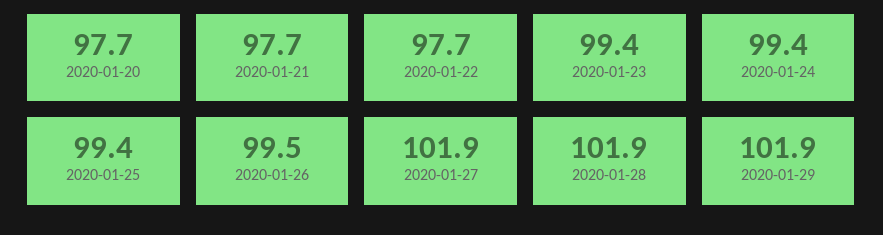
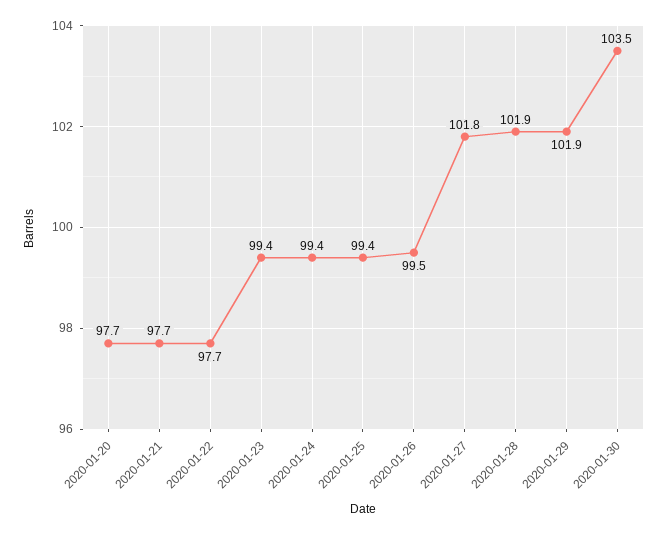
2020-01-27: 101.9 -> 101.8
2020-01-30: none -> 103.5

